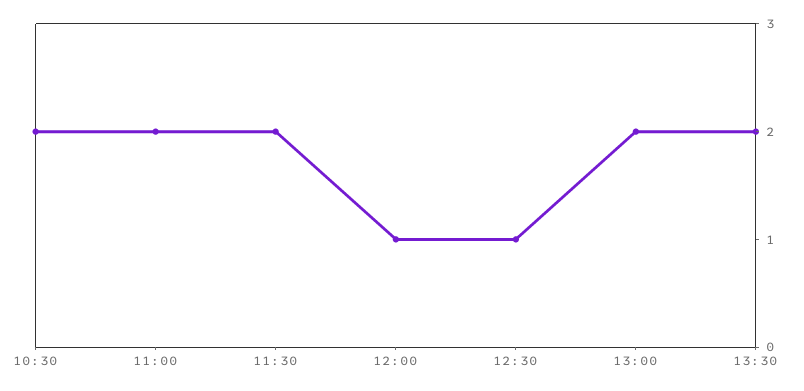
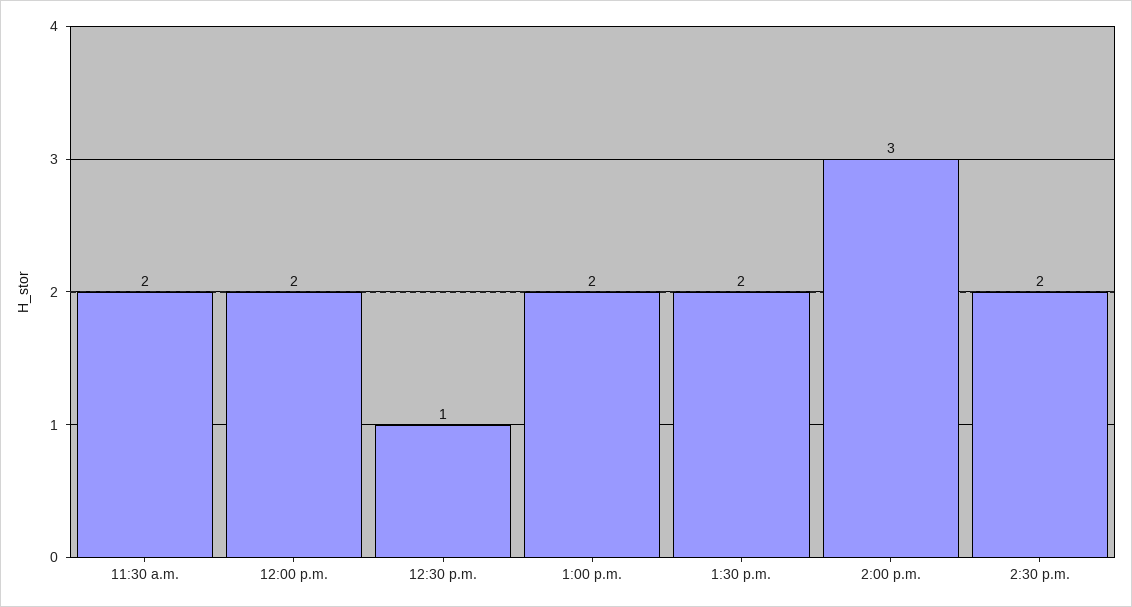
10:30: 2 -> none
11:00: 2 -> none
12:00: 1 -> 2
2:00 p.m.: none -> 3
2:30 p.m.: none -> 2

